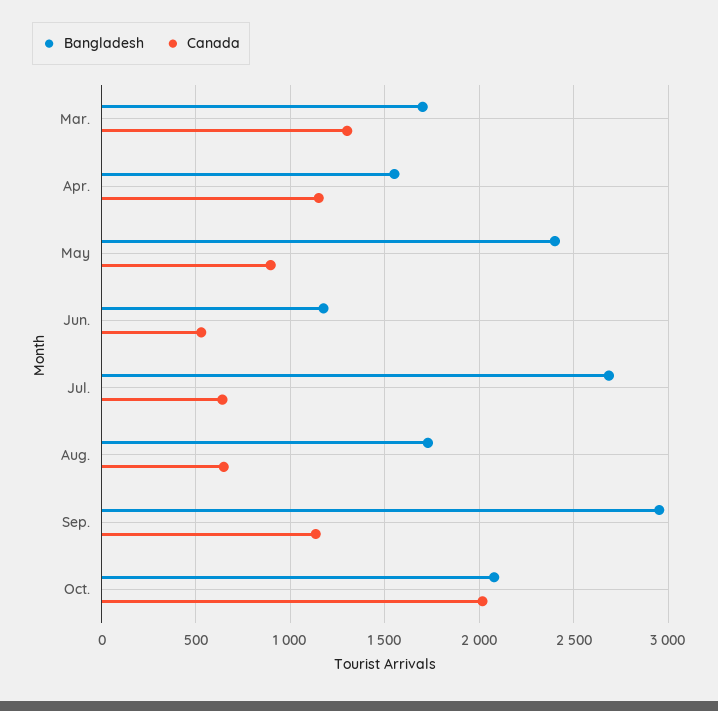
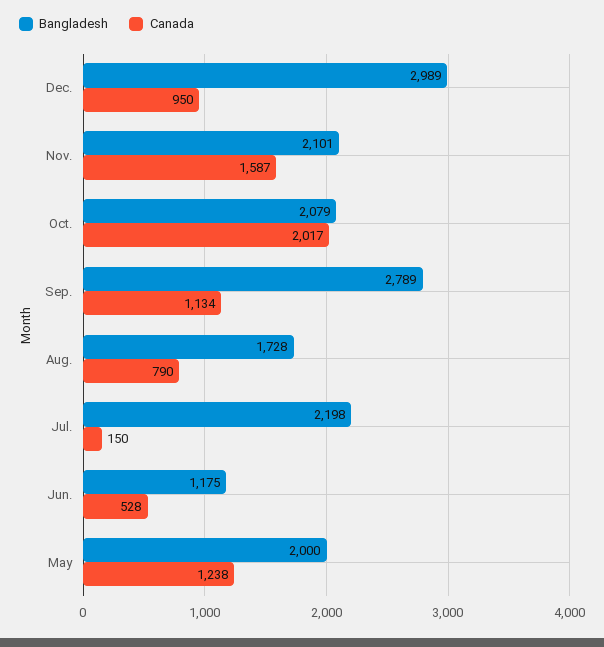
Bangladesh, Mar.: 1700 -> none
Canada, Mar.: 1300 -> none
Bangladesh, Apr.: 1550 -> none
Canada, Apr.: 1150 -> none
Bangladesh, May: 2400 -> 2000
Canada, May: 900 -> 1238
Bangladesh, Jul.: 2700 -> 2198
Canada, Jul.: 650 -> 150
Canada, Aug.: 650 -> 790
Bangladesh, Sep.: 2950 -> 2789
Bangladesh, Dec.: none -> 2989
Canada, Dec.: none -> 950
Bangladesh, Nov.: none -> 2101
Canada, Nov.: none -> 1587

